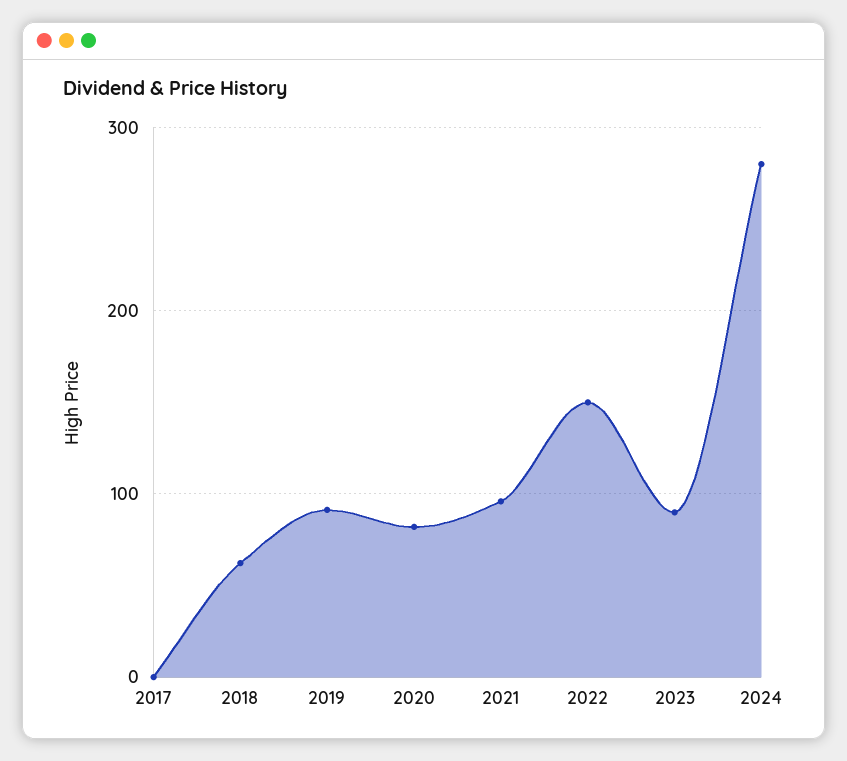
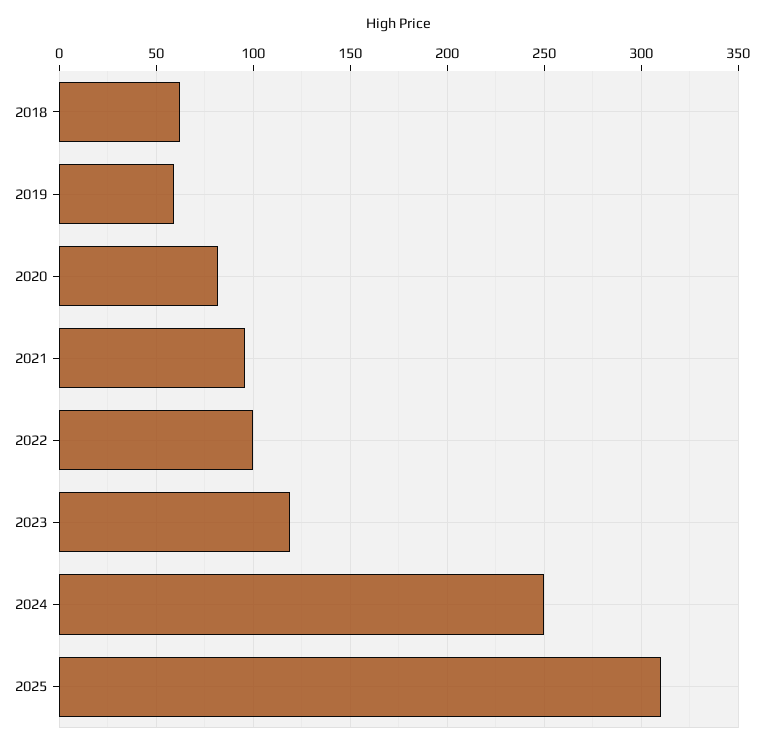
2017: 0 -> none
2019: 90 -> 60
2022: 150 -> 100
2023: 90 -> 120
2024: 280 -> 250
2025: none -> 310

